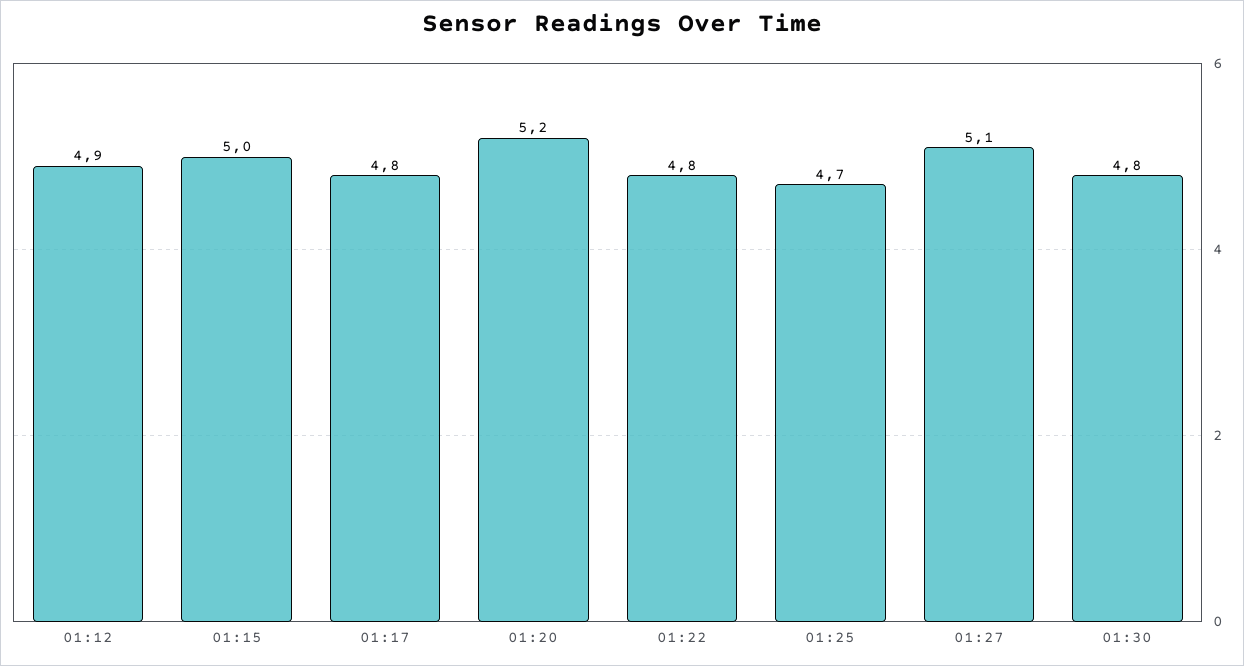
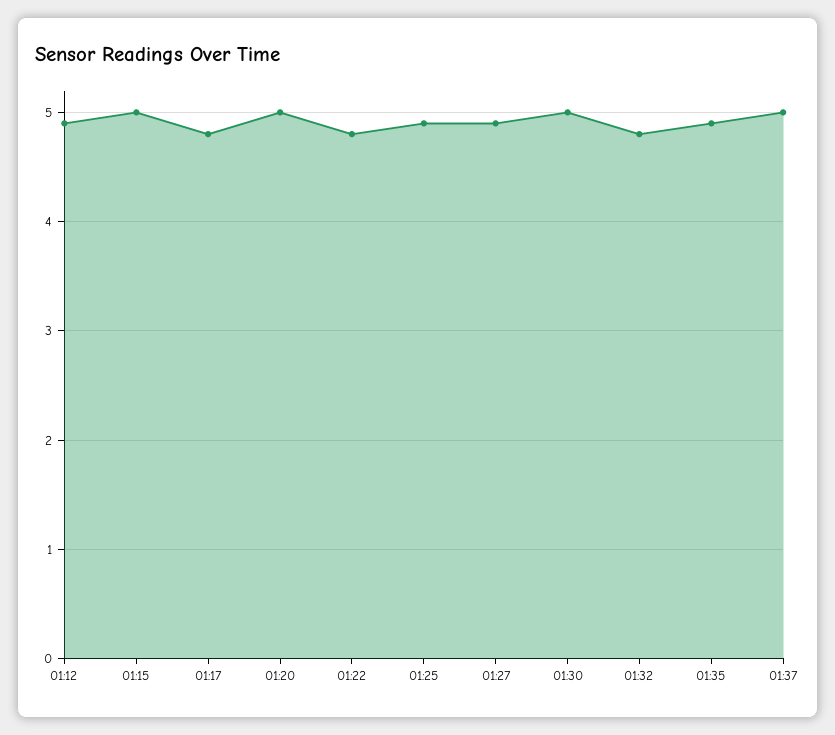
01:20: 5.2 -> 5
01:25: 4.7 -> 4.9
01:27: 5.1 -> 4.9
01:30: 4.8 -> 5
01:32: none -> 4.8
01:35: none -> 4.9
01:37: none -> 5

